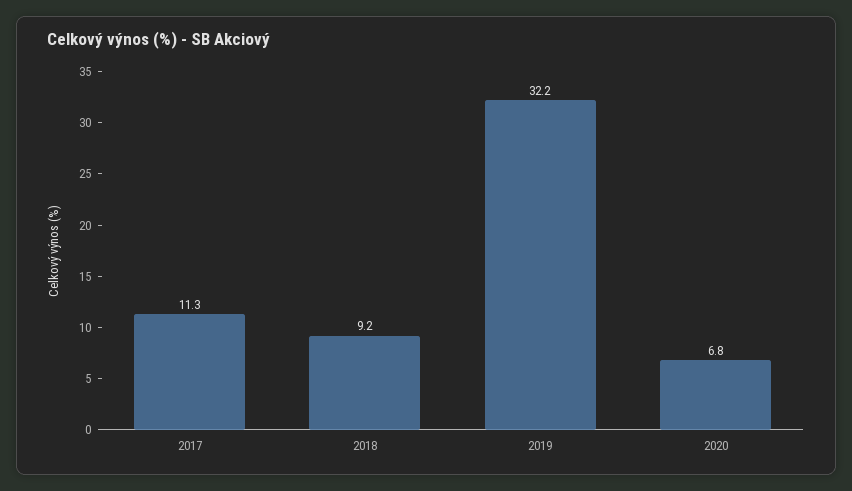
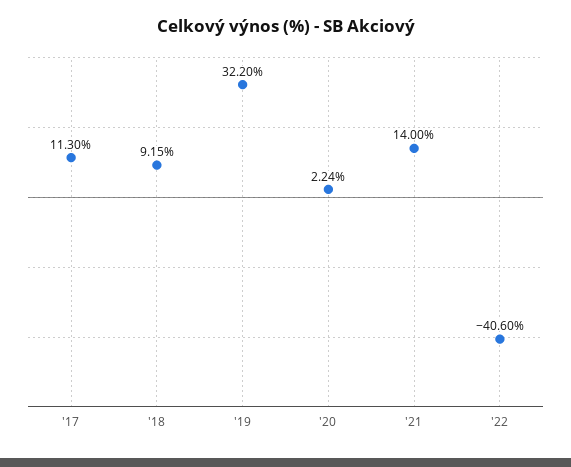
2020: 6.8 -> 2.24
'21: none -> 14
'22: none -> -40.6

